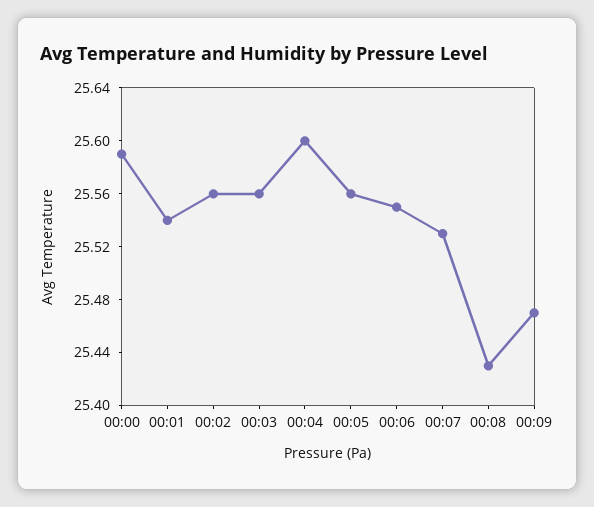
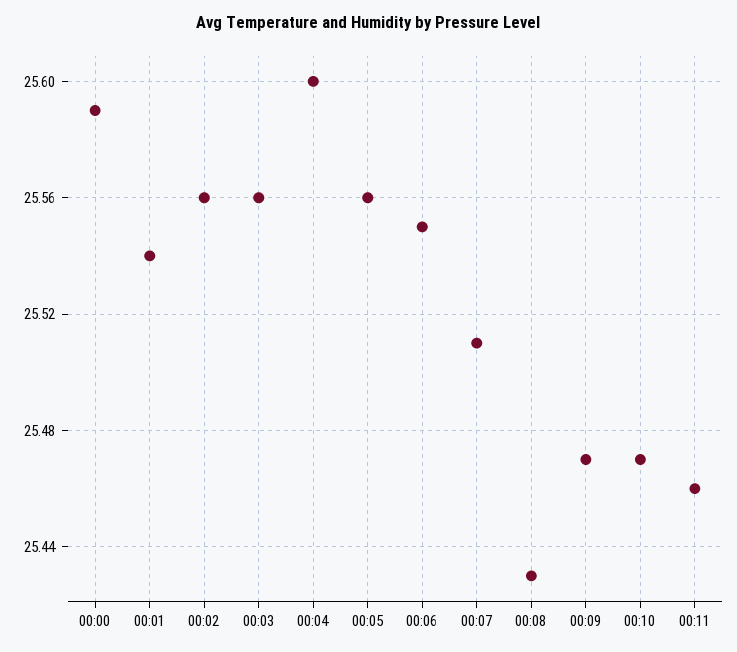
00:07: 25.53 -> 25.51
00:10: none -> 25.47
00:11: none -> 25.46

